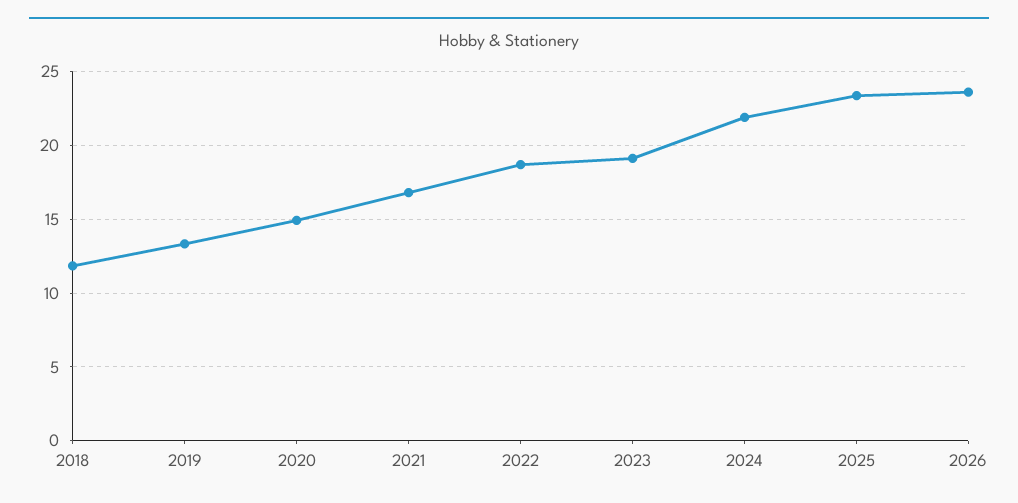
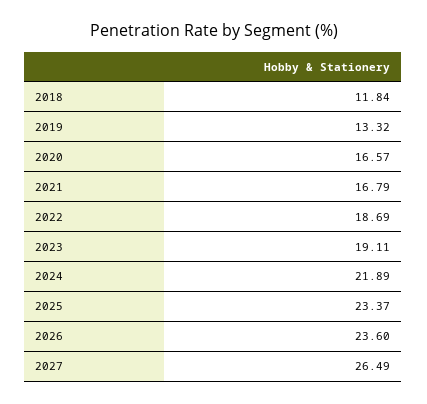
2020: 15 -> 16.57
2027: none -> 26.49

